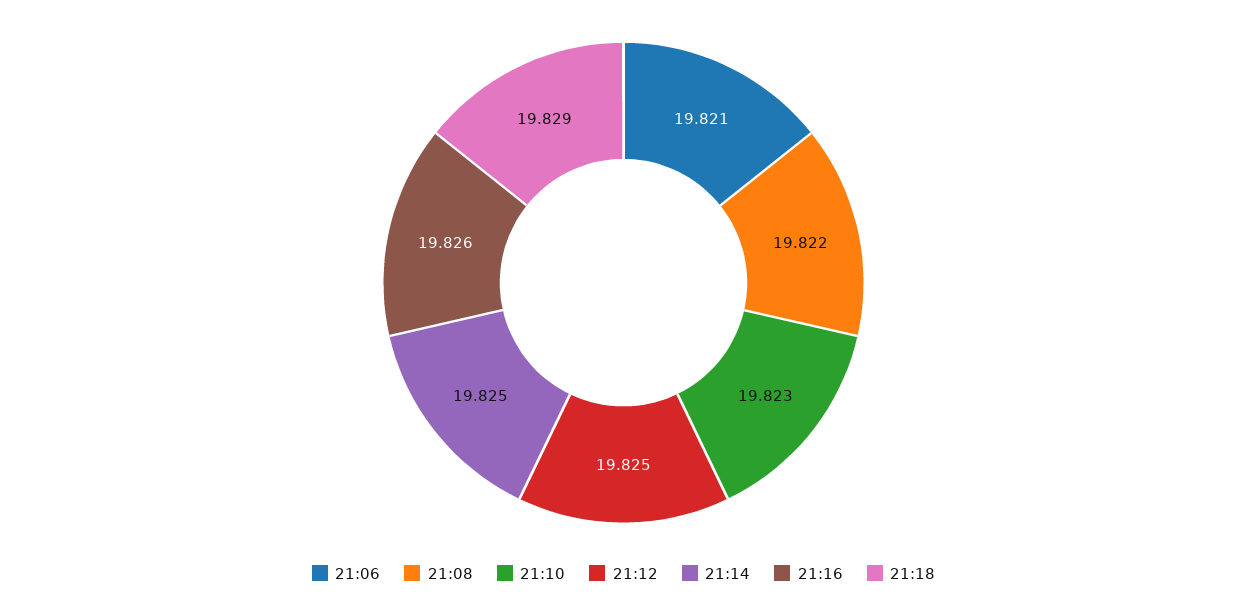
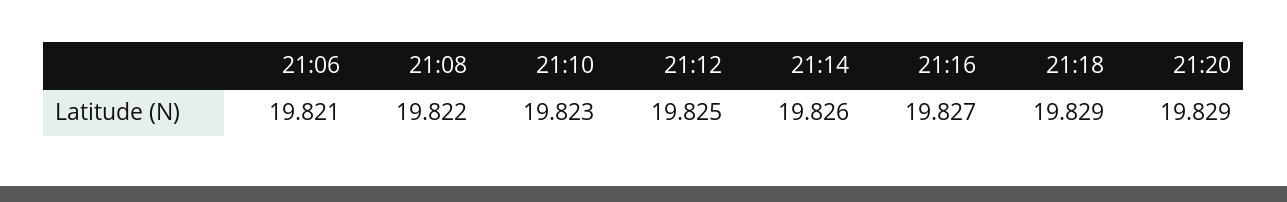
21:14: 19.825 -> 19.826
21:16: 19.826 -> 19.827
21:20: none -> 19.829

